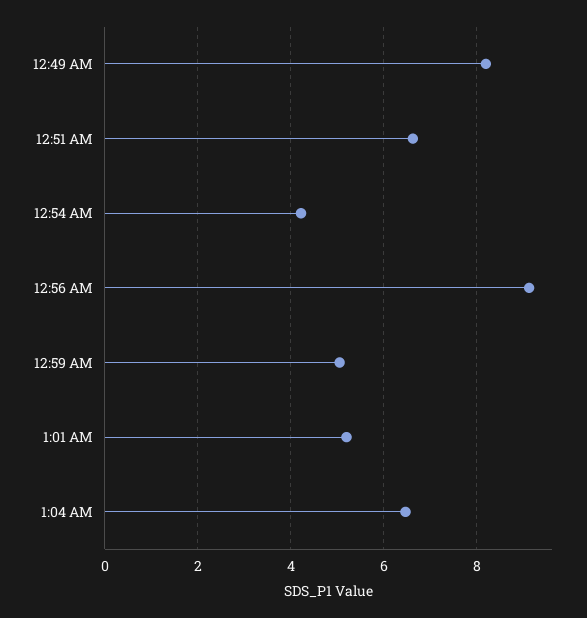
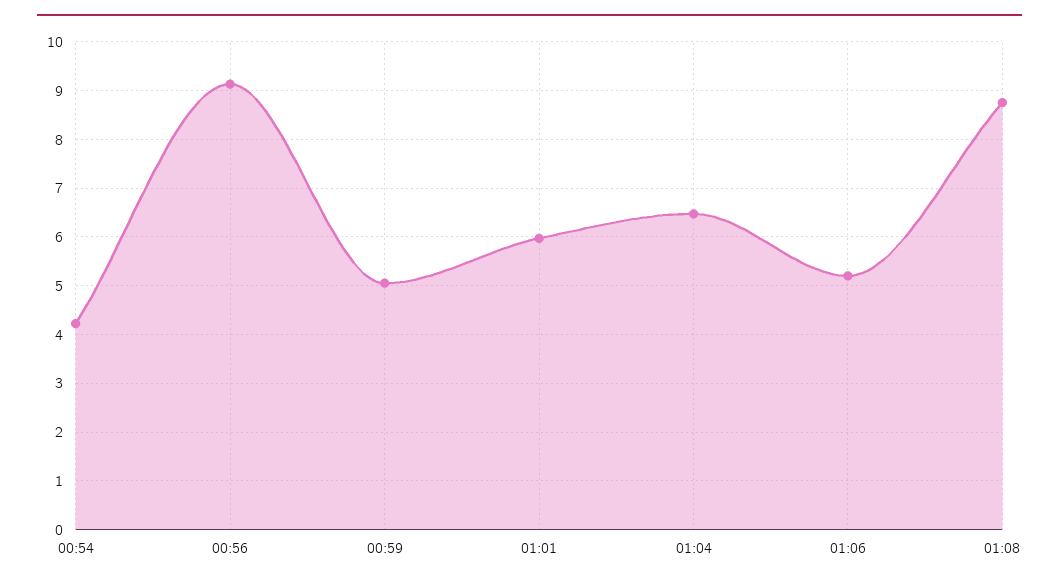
12:49 AM: 8.2 -> none
12:51 AM: 6.6 -> none
1:01 AM: 5.2 -> 6
01:06: none -> 5.2
01:08: none -> 8.8

